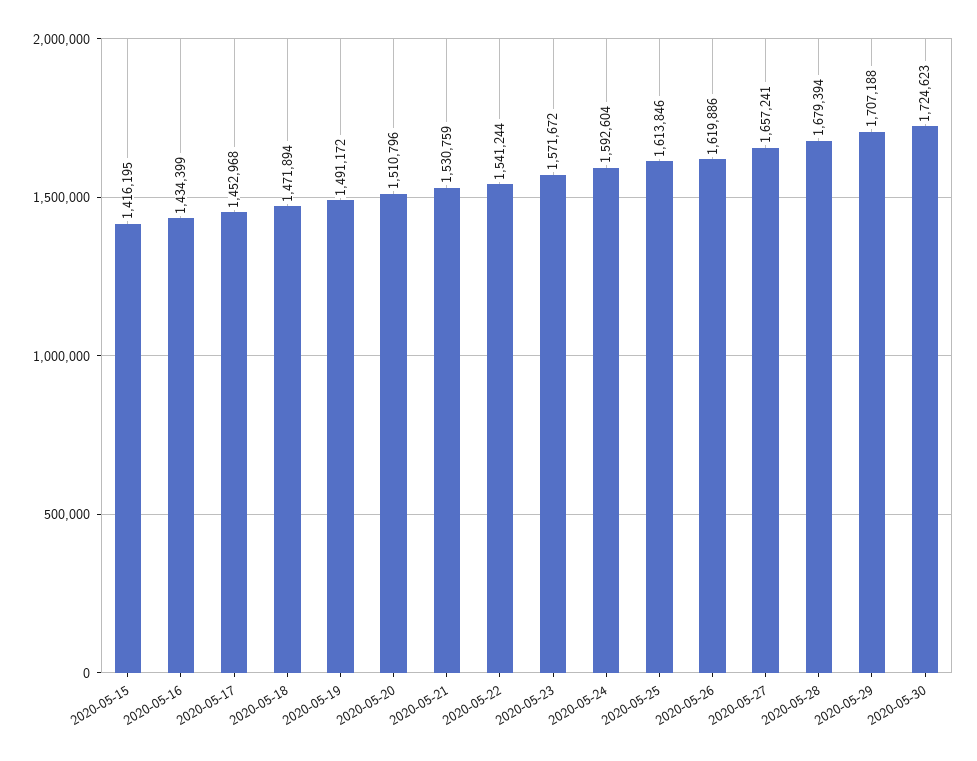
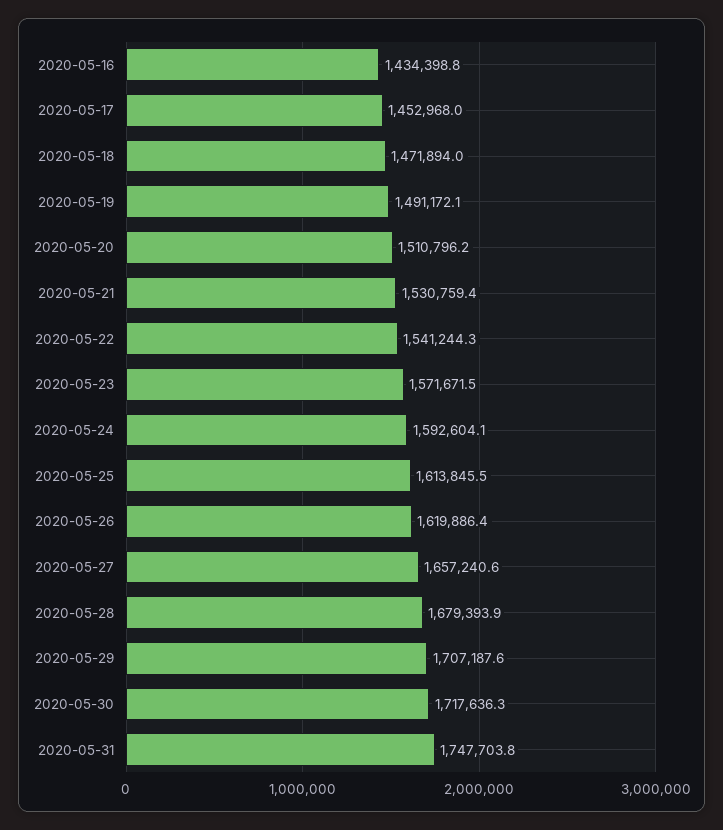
2020-05-15: 1416195 -> none
2020-05-30: 1724623 -> 1717636.3
2020-05-31: none -> 1747703.8

